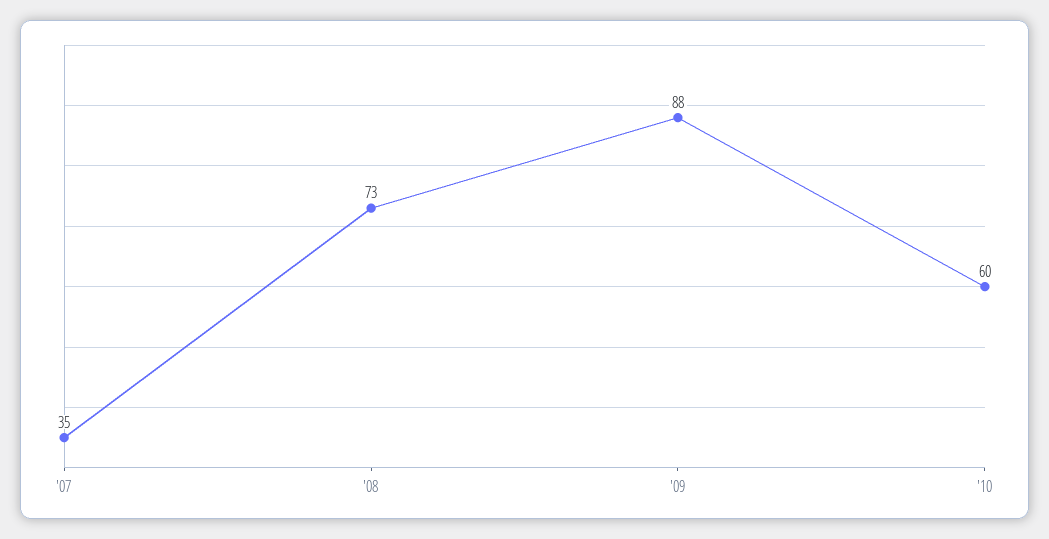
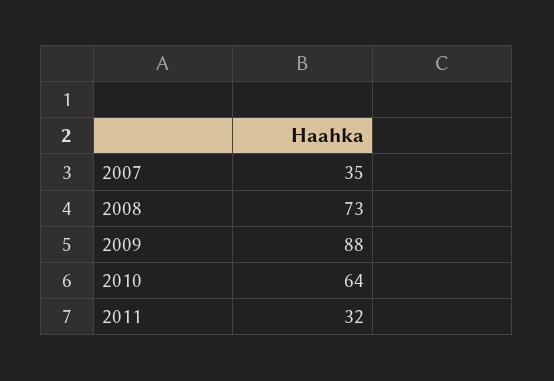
'10: 60 -> 64
2011: none -> 32

